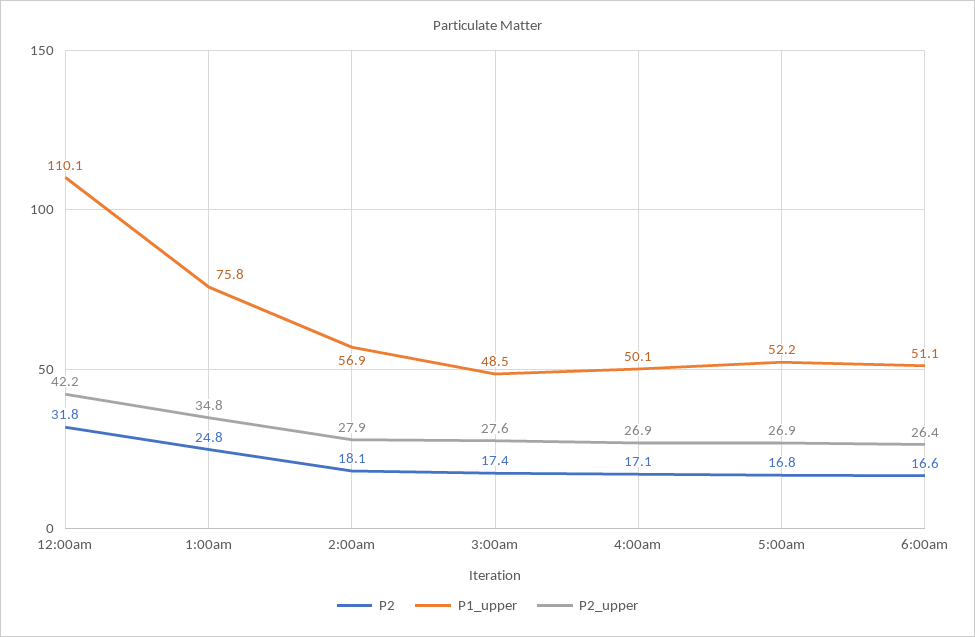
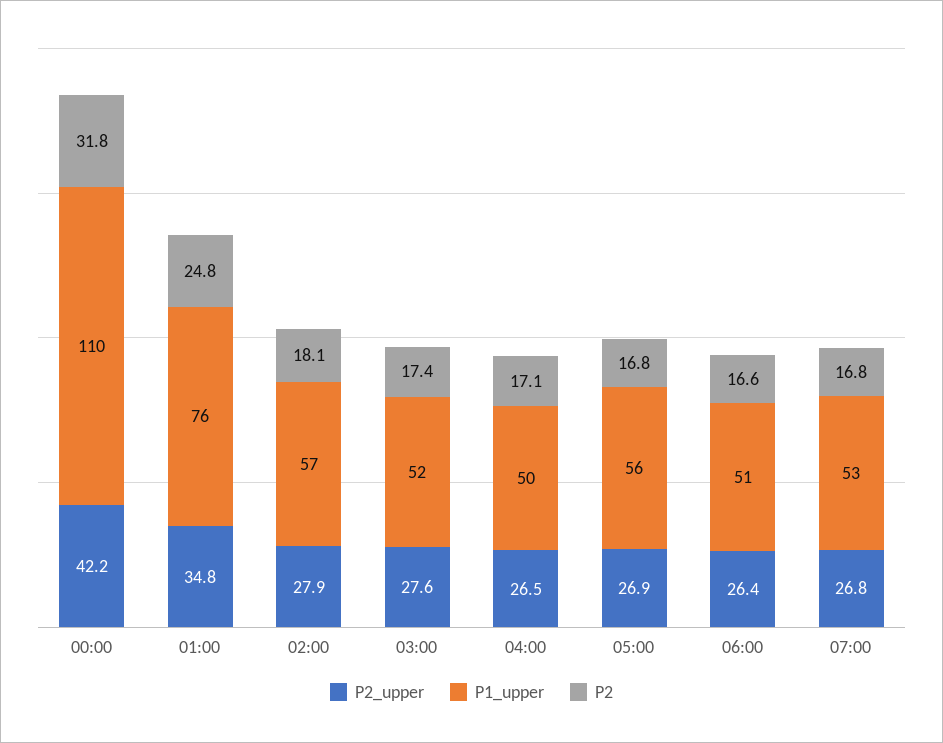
P1_upper, 3:00am: 48.5 -> 52
P2_upper, 4:00am: 26.9 -> 26.5
P1_upper, 5:00am: 52.2 -> 56
P2_upper, 07:00: none -> 26.8
P1_upper, 07:00: none -> 53
P2, 07:00: none -> 16.8

